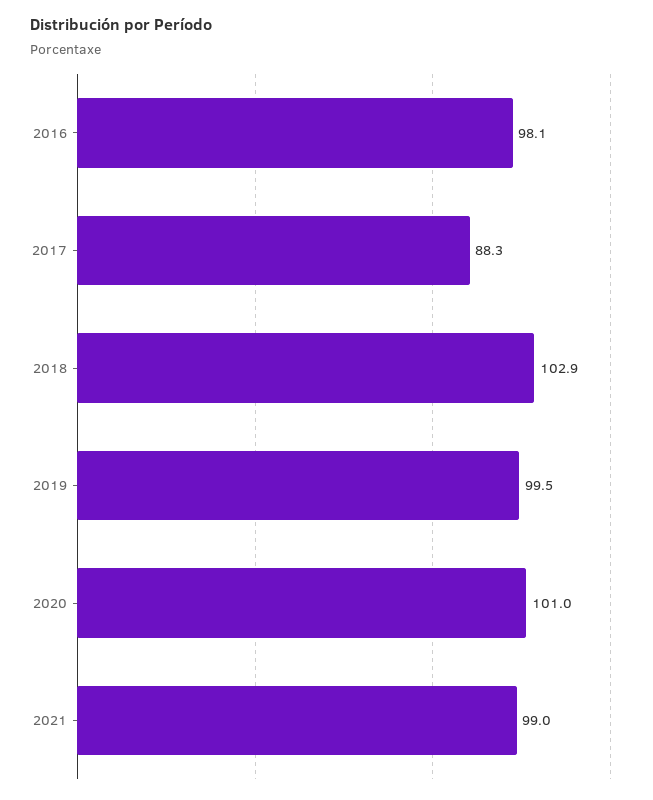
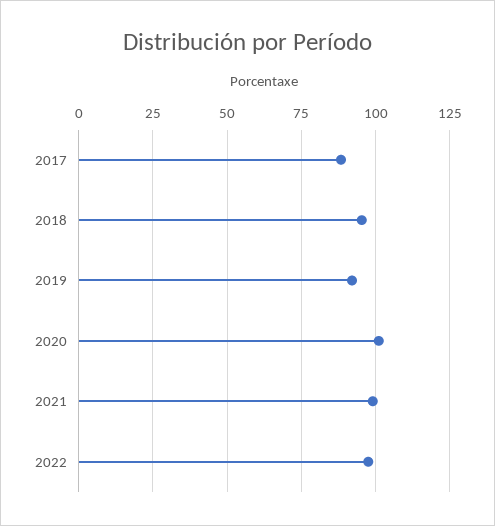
2016: 98.1 -> none
2018: 102.9 -> 95
2019: 99.5 -> 92.5
2022: none -> 97.5

